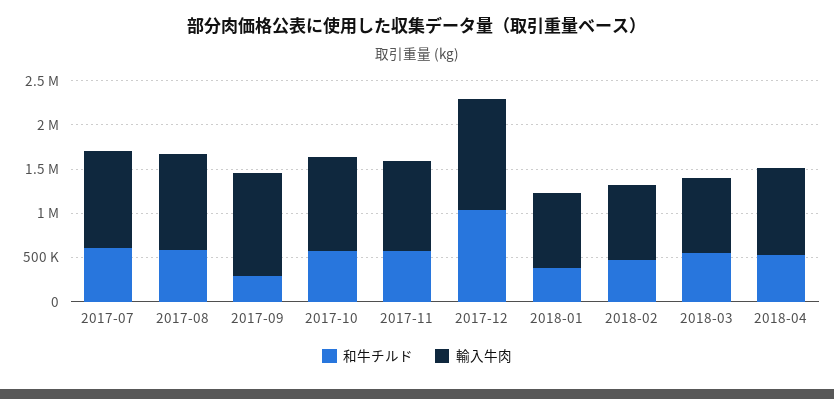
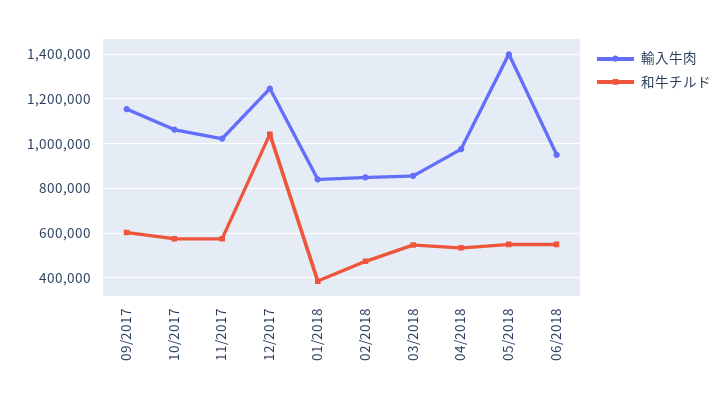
和牛チルド, 2017-07: 600000 -> none
輸入牛肉, 2017-07: 1100000 -> none
和牛チルド, 2017-08: 600000 -> none
輸入牛肉, 2017-08: 1100000 -> none
和牛チルド, 2017-09: 300000 -> 600000
輸入牛肉, 05/2018: none -> 1400000
和牛チルド, 05/2018: none -> 550000
輸入牛肉, 06/2018: none -> 950000
和牛チルド, 06/2018: none -> 550000

